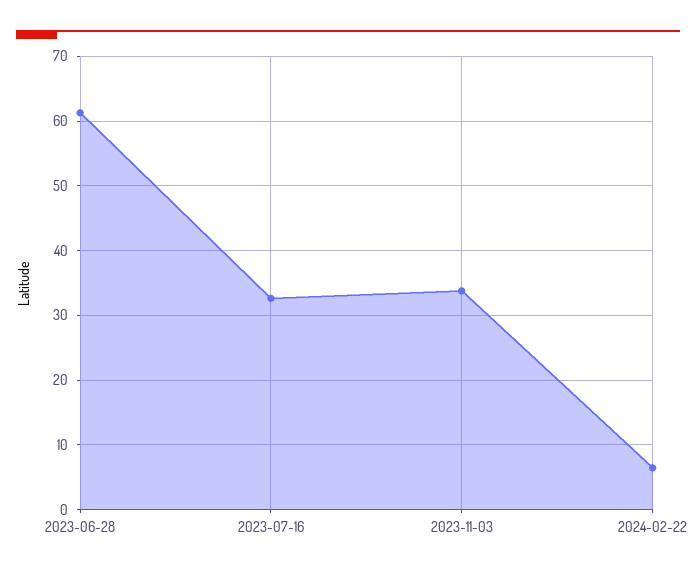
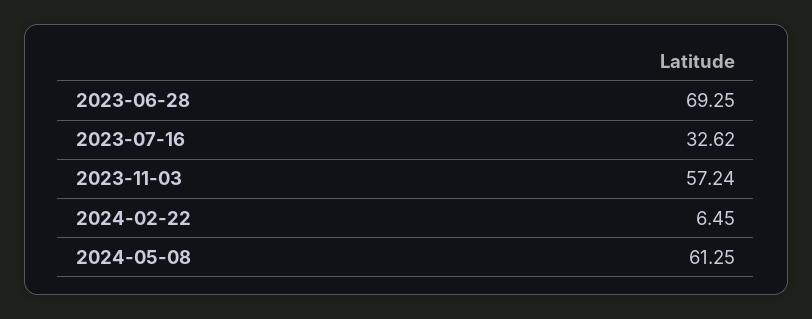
2023-06-28: 61 -> 69.25
2023-11-03: 34 -> 57.24
2024-05-08: none -> 61.25

